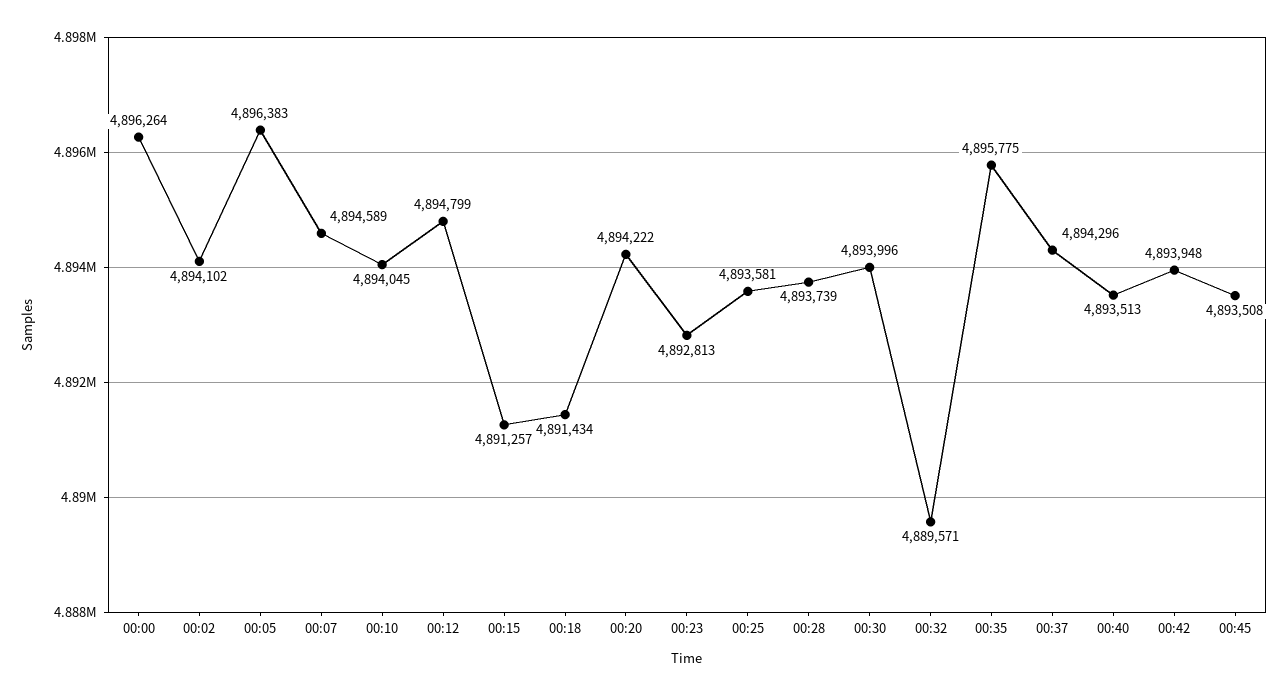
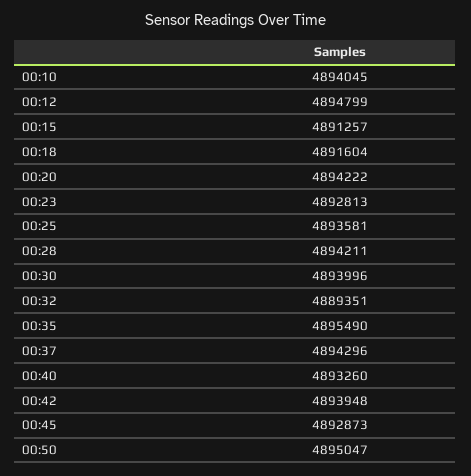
00:00: 4896264 -> none
00:02: 4894102 -> none
00:05: 4896383 -> none
00:07: 4894589 -> none
00:18: 4891434 -> 4891604
00:28: 4893739 -> 4894211
00:32: 4889571 -> 4889351
00:35: 4895775 -> 4895490
00:40: 4893513 -> 4893260
00:45: 4893508 -> 4892873
00:50: none -> 4895047

